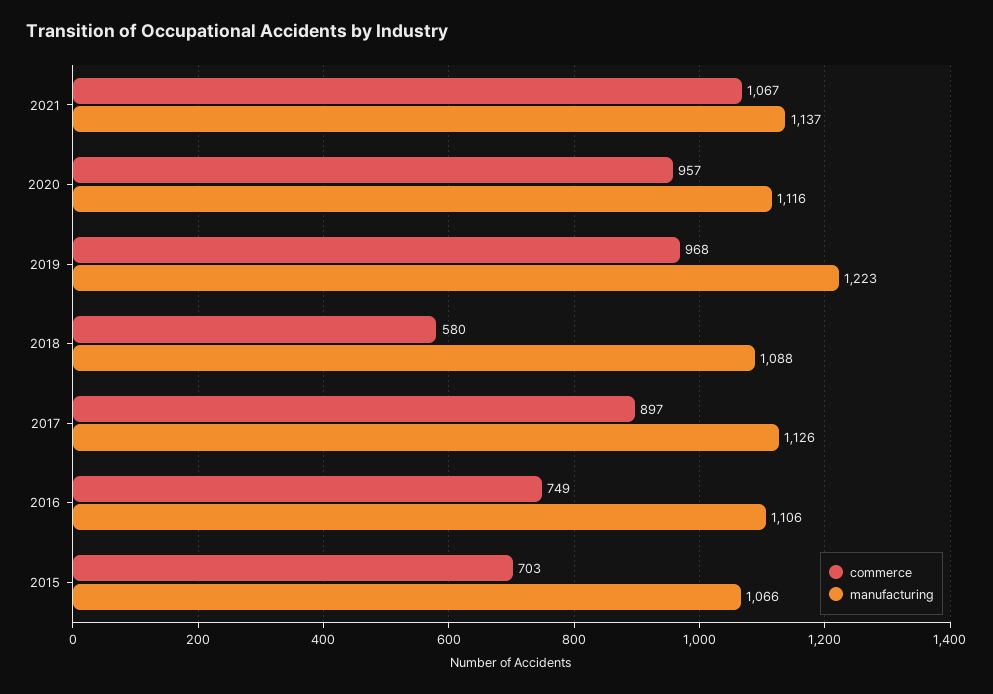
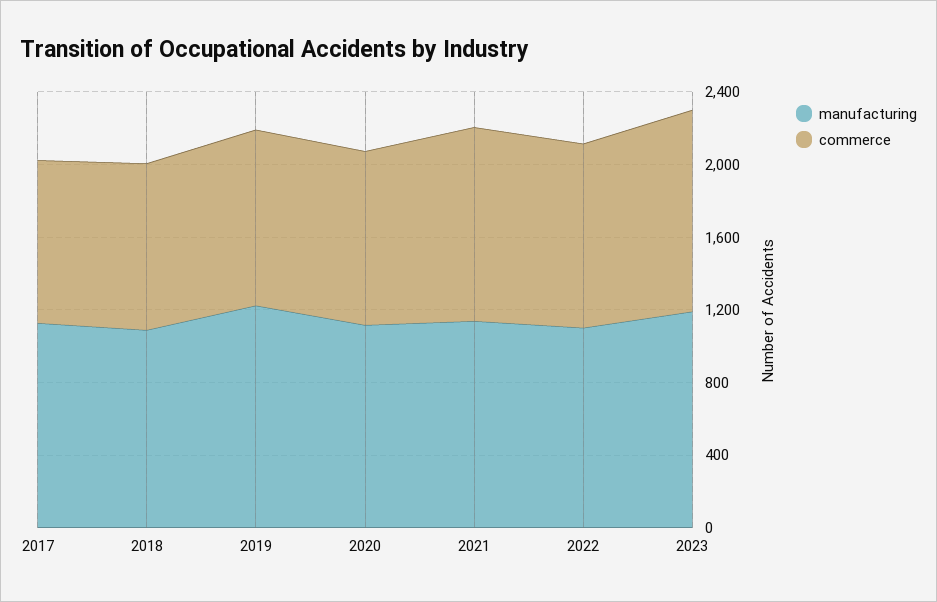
commerce, 2018: 580 -> 900
commerce, 2016: 749 -> none
manufacturing, 2016: 1106 -> none
commerce, 2015: 703 -> none
manufacturing, 2015: 1066 -> none
manufacturing, 2022: none -> 1100
commerce, 2022: none -> 1000
manufacturing, 2023: none -> 1200
commerce, 2023: none -> 1100

